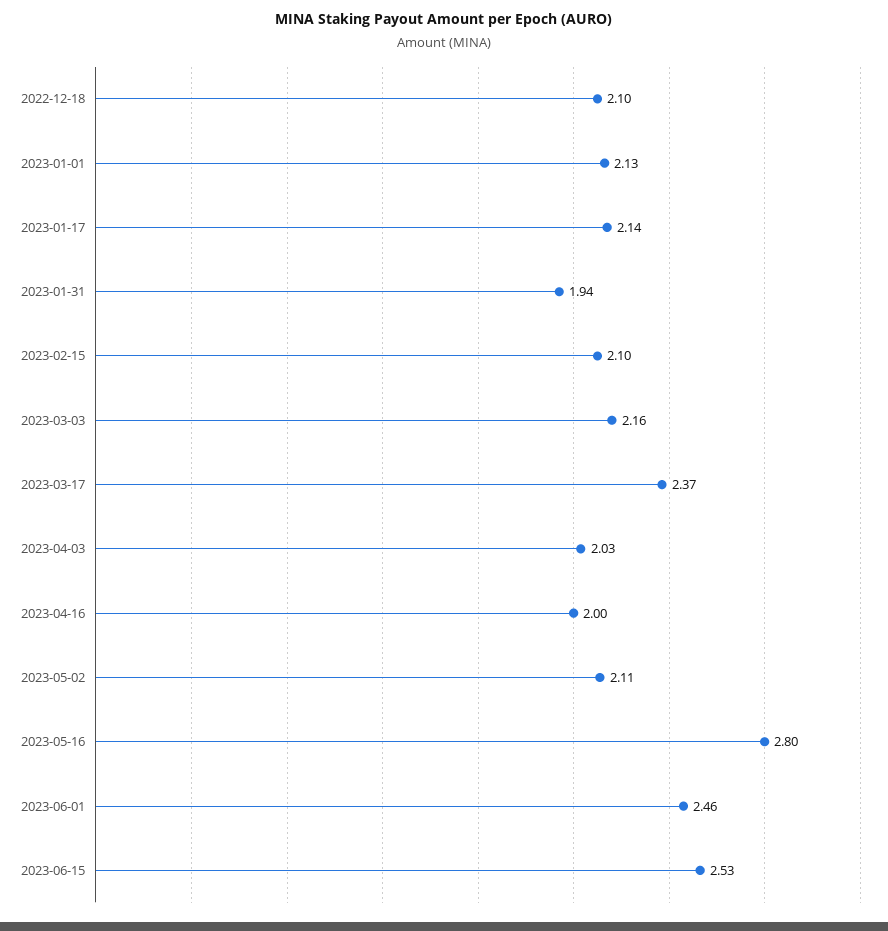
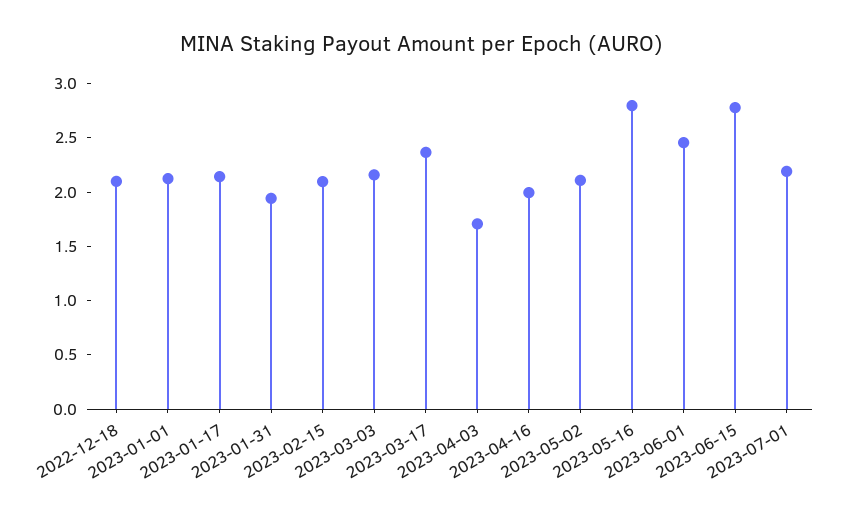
2023-04-03: 2.03 -> 1.7
2023-06-15: 2.53 -> 2.8
2023-07-01: none -> 2.2

